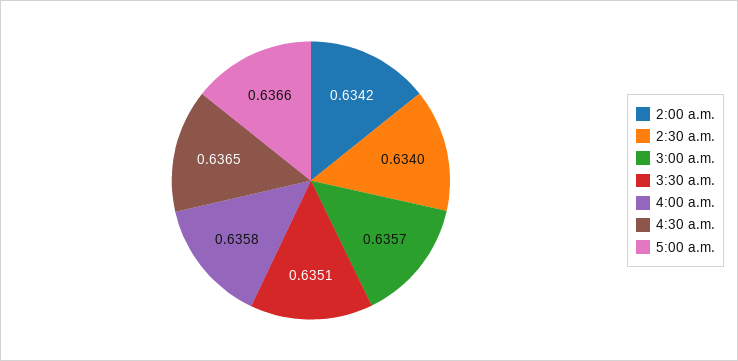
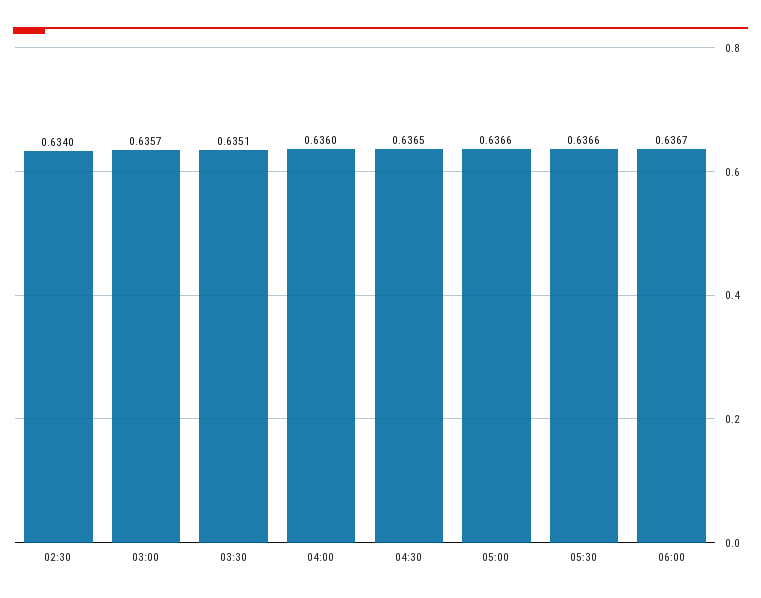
2:00 a.m.: 0.6342 -> none
4:00 a.m.: 0.6358 -> 0.636
05:30: none -> 0.6366
06:00: none -> 0.6367

